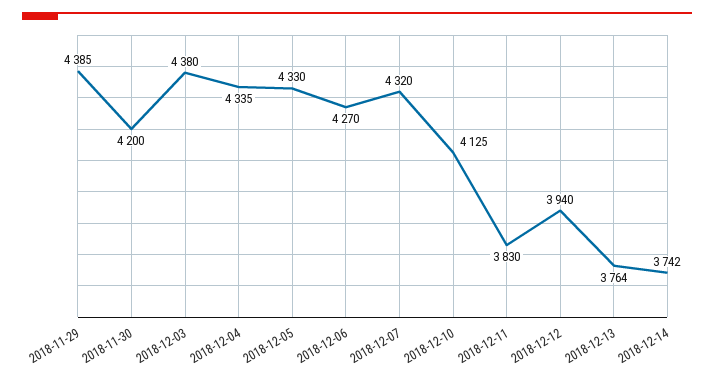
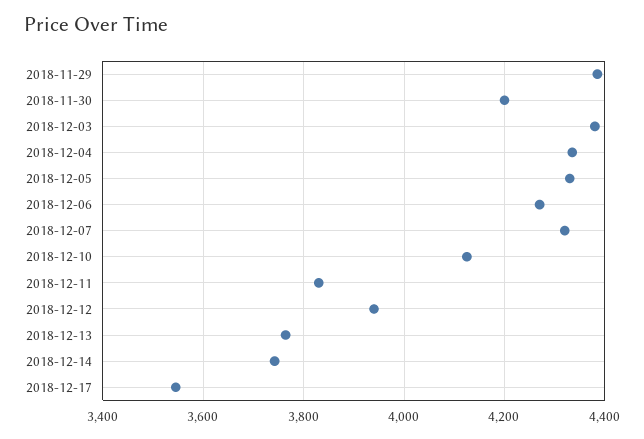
2018-12-17: none -> 3540

